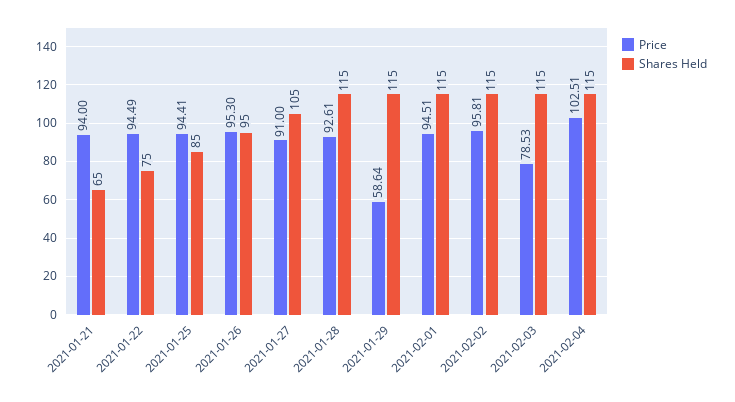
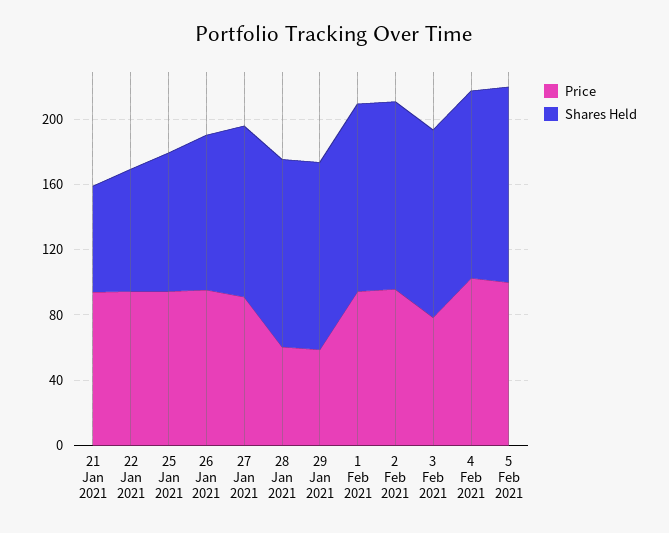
Price, 2021-01-28: 92.61 -> 60
Price, 5 Feb 2021: none -> 100
Shares Held, 5 Feb 2021: none -> 120

